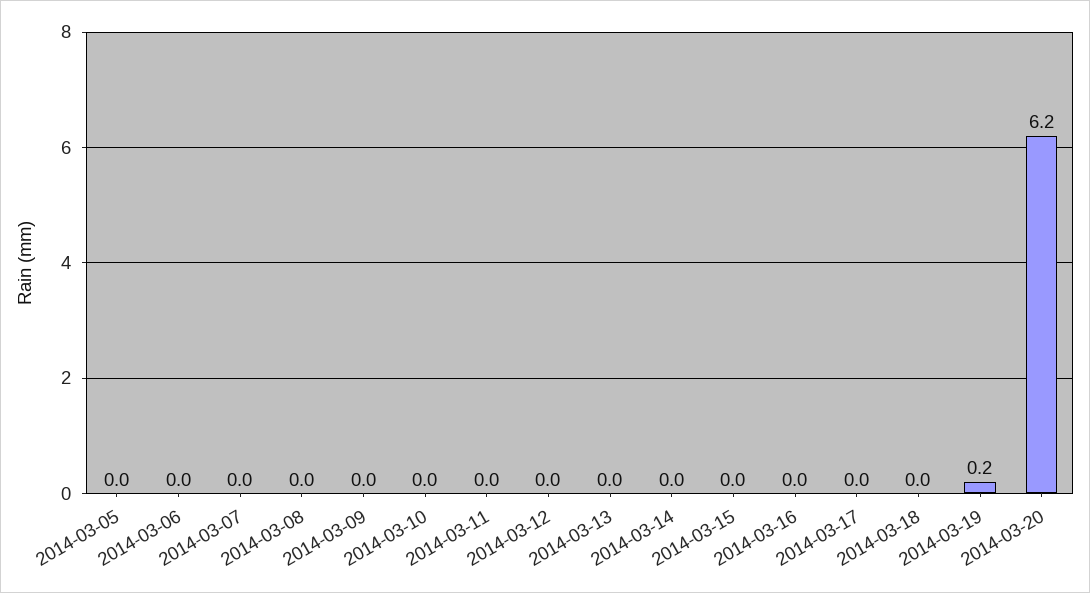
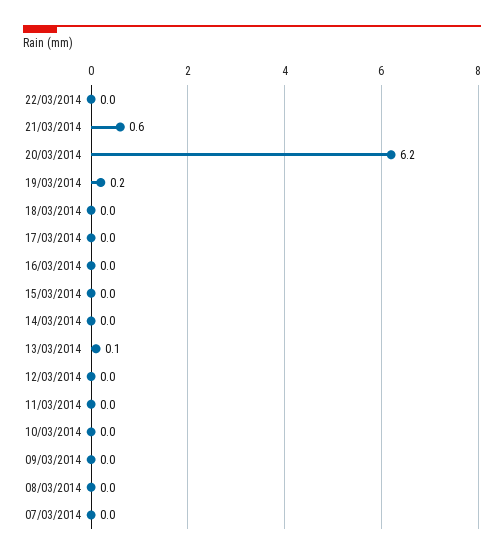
2014-03-05: 0 -> none
2014-03-06: 0 -> none
2014-03-13: 0 -> 0.1
22/03/2014: none -> 0
21/03/2014: none -> 0.6

